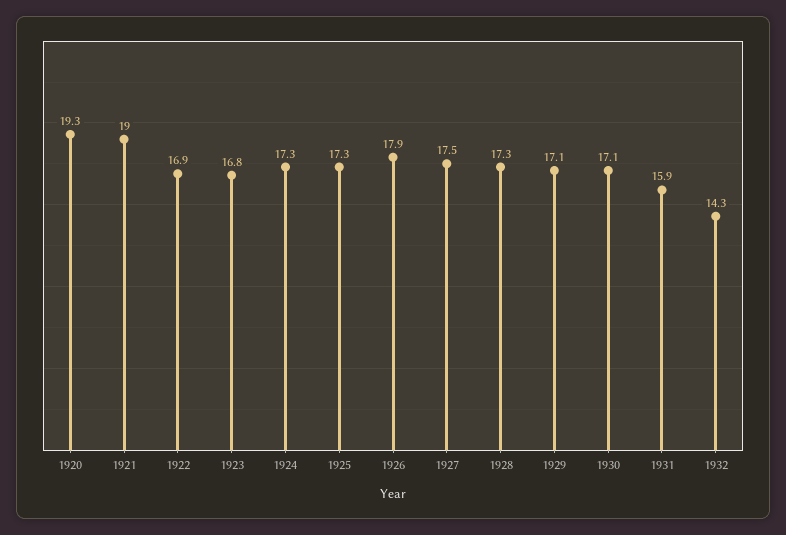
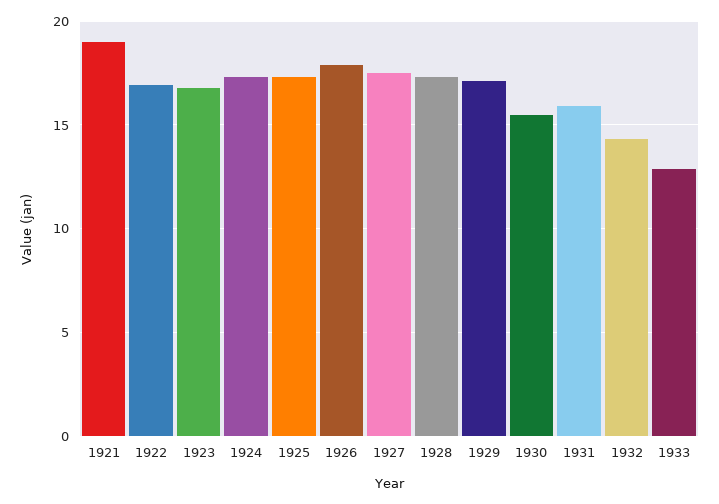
1920: 19.3 -> none
1930: 17.1 -> 15.5
1933: none -> 13

